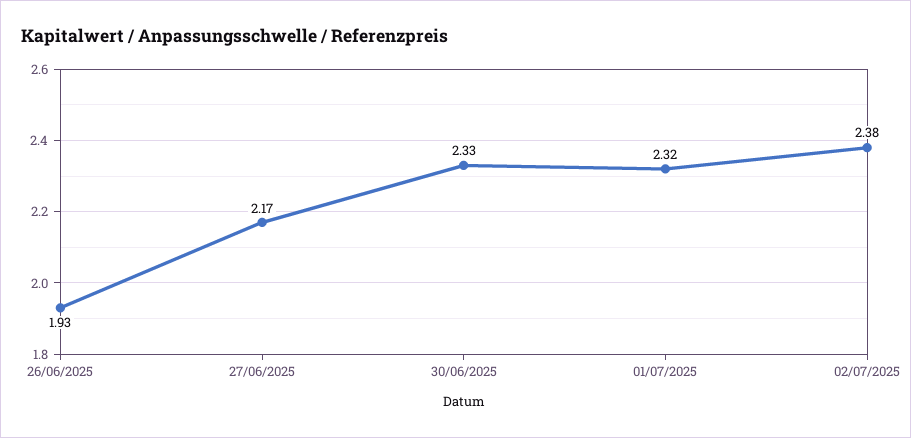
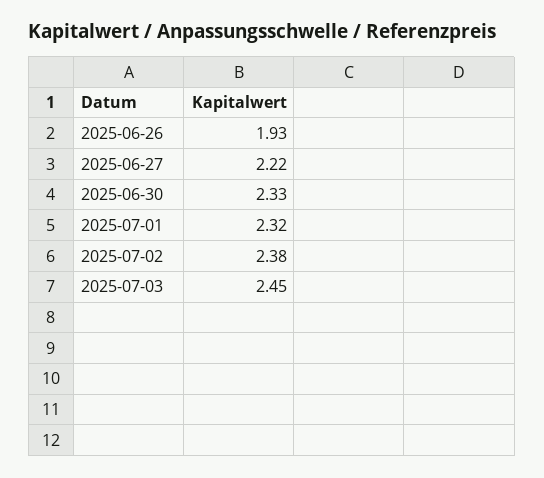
27/06/2025: 2.17 -> 2.22
2025-07-03: none -> 2.45

